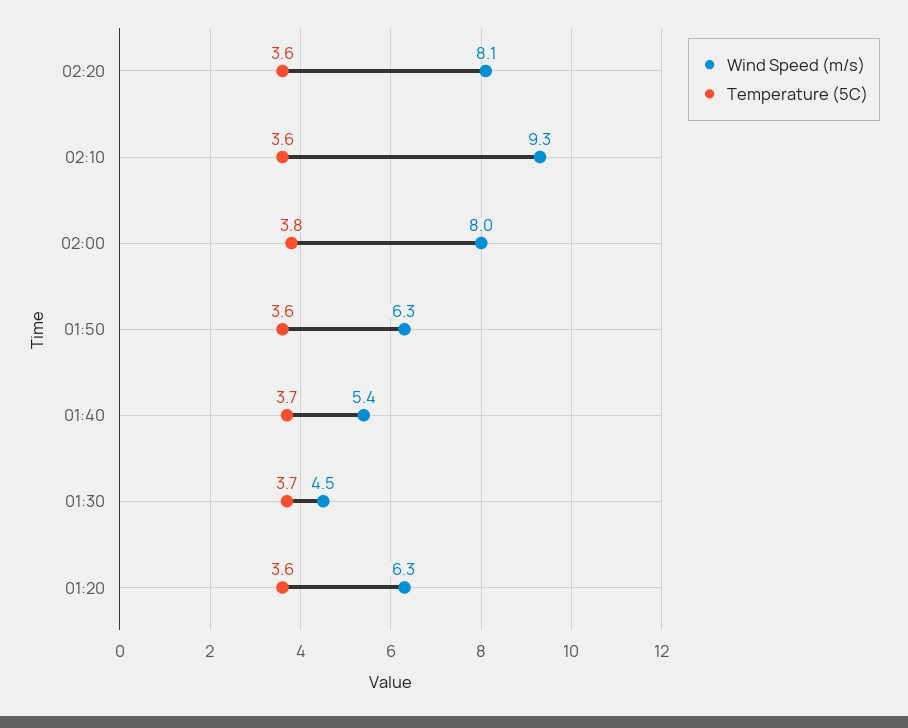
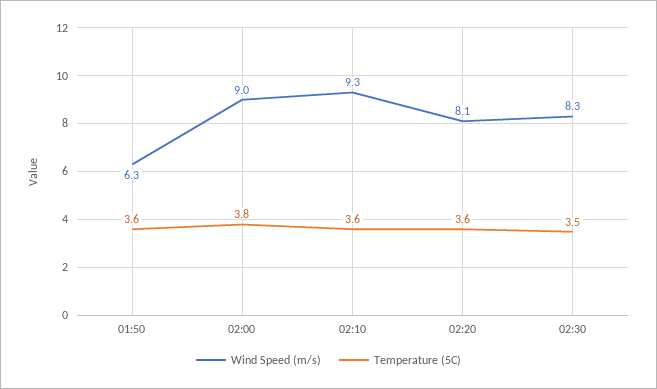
Wind Speed (m/s), 02:00: 8 -> 9
Wind Speed (m/s), 01:40: 5.4 -> none
Temperature (5C), 01:40: 3.7 -> none
Wind Speed (m/s), 01:30: 4.5 -> none
Temperature (5C), 01:30: 3.7 -> none
Wind Speed (m/s), 01:20: 6.3 -> none
Temperature (5C), 01:20: 3.6 -> none
Wind Speed (m/s), 02:30: none -> 8.3
Temperature (5C), 02:30: none -> 3.5

